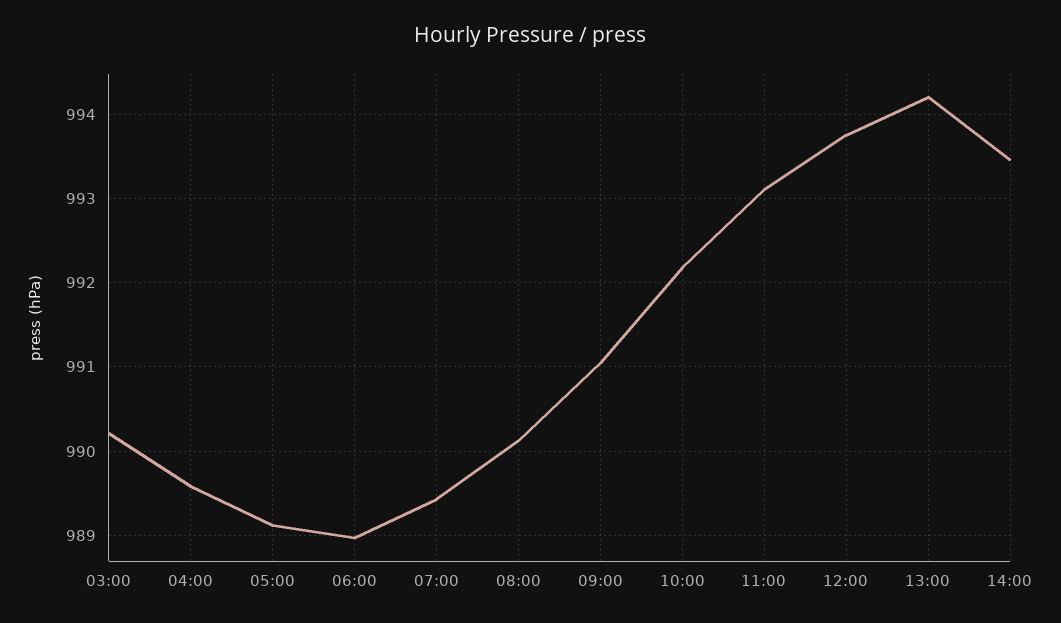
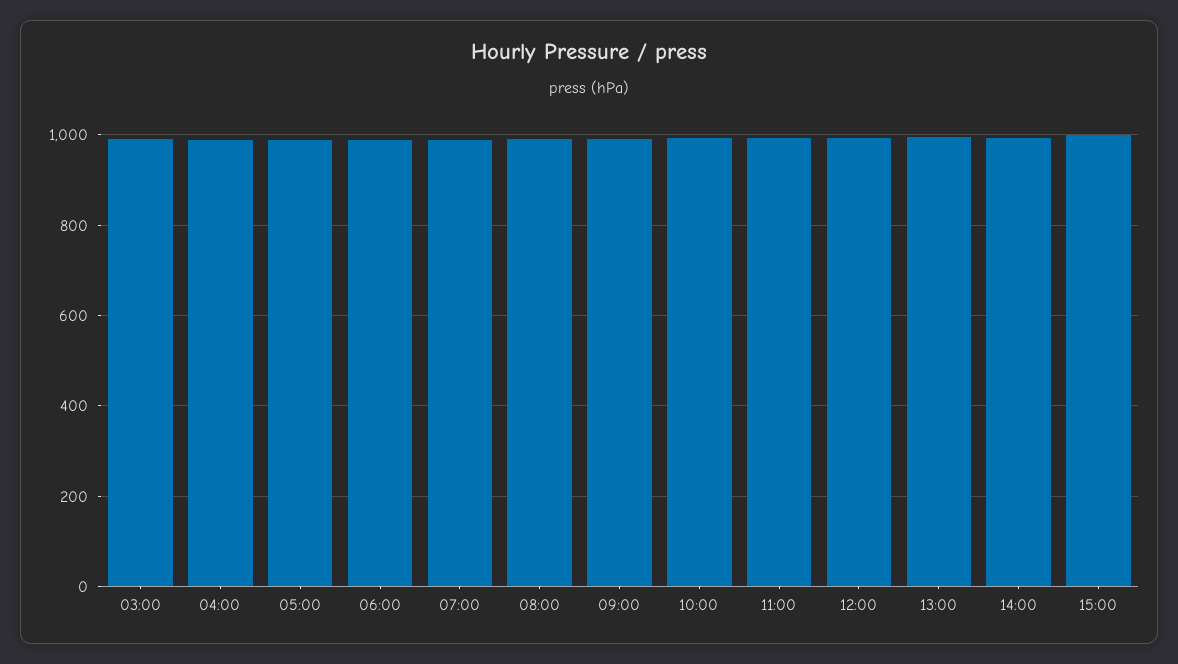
15:00: none -> 1000

